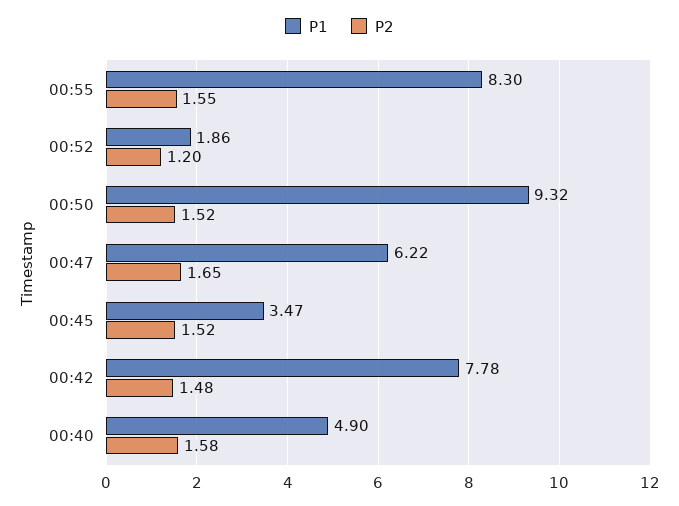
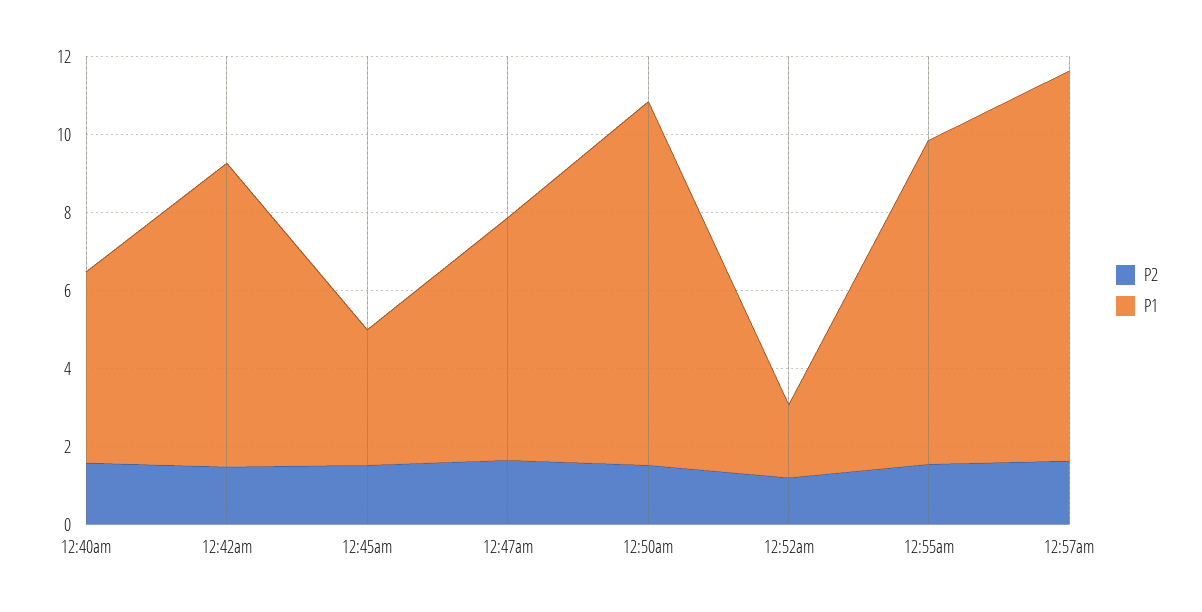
P2, 12:57am: none -> 1.5
P1, 12:57am: none -> 10

